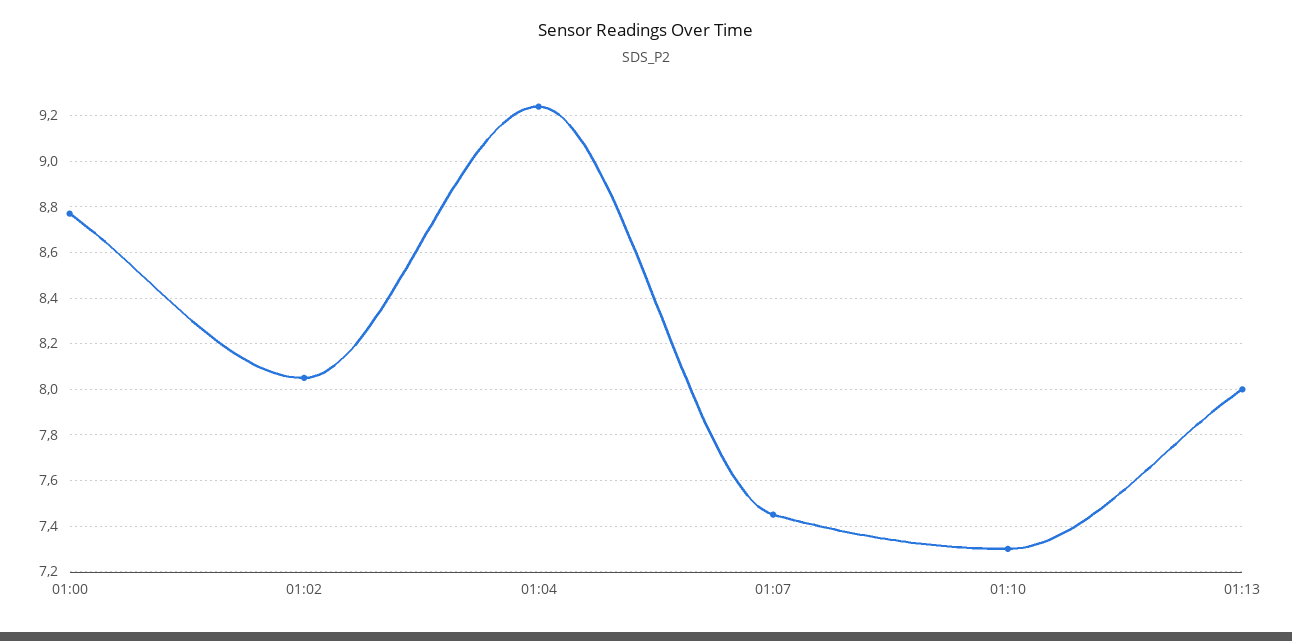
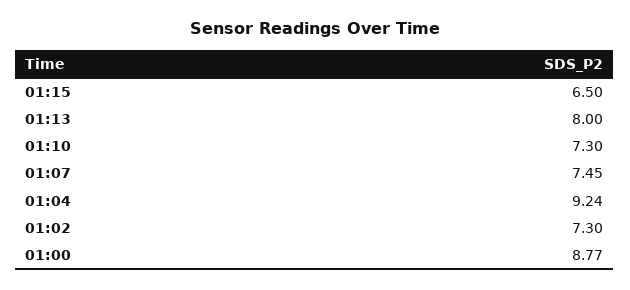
01:02: 8.05 -> 7.3
01:15: none -> 6.5

